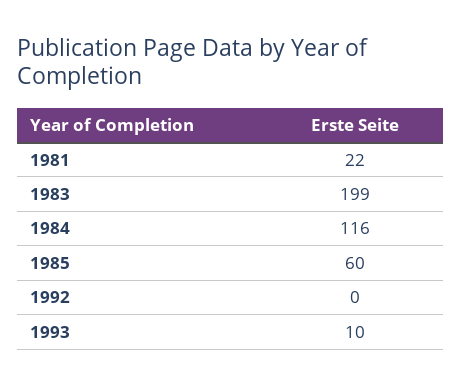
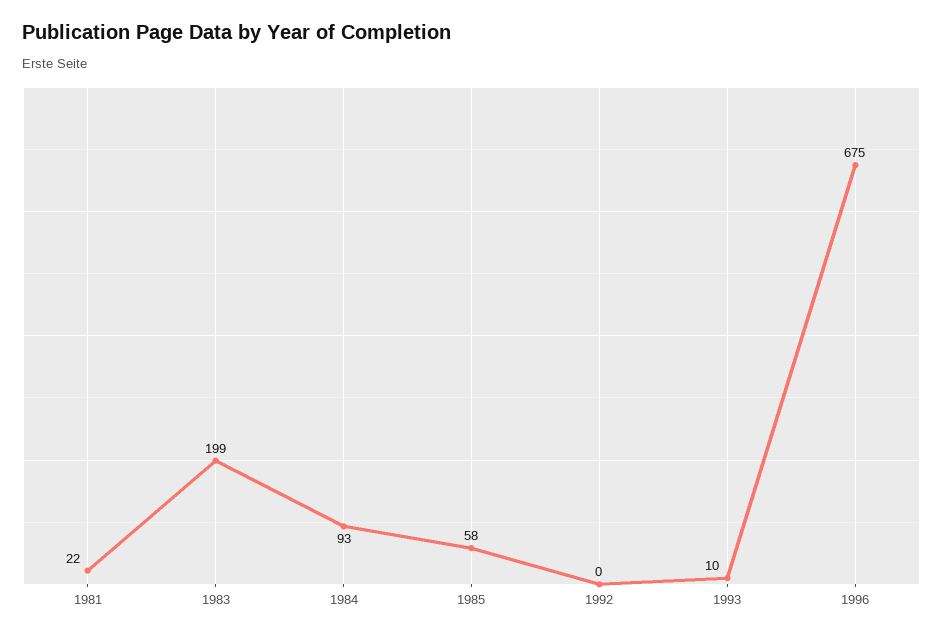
1984: 116 -> 93
1985: 60 -> 58
1996: none -> 675

